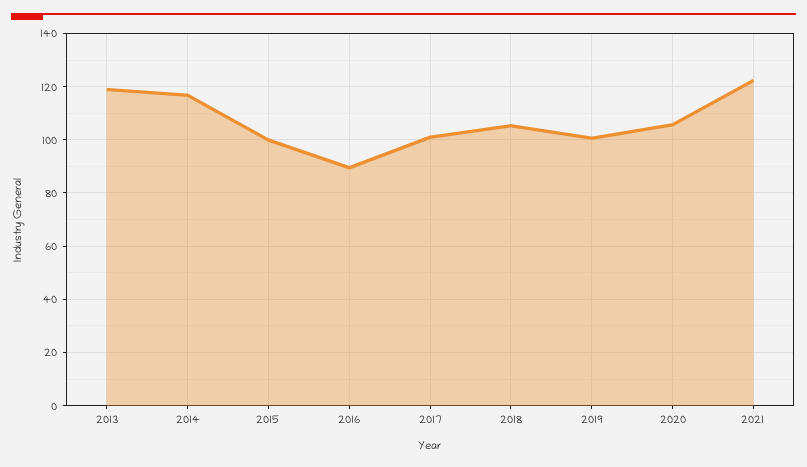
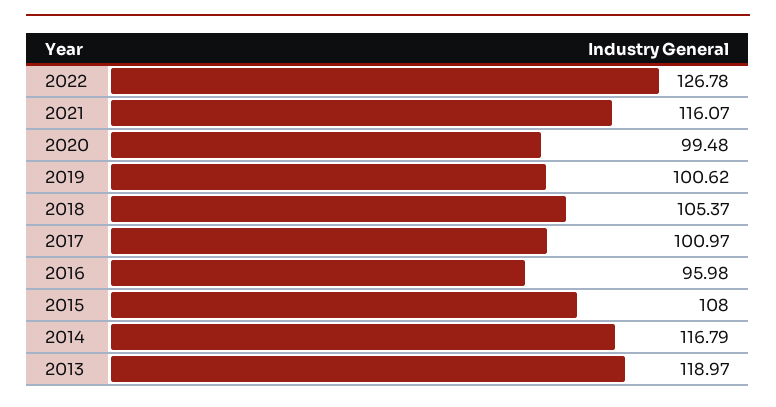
2015: 100 -> 108
2016: 90 -> 95.98
2020: 105 -> 99.48
2021: 122.5 -> 116.07
2022: none -> 126.78

